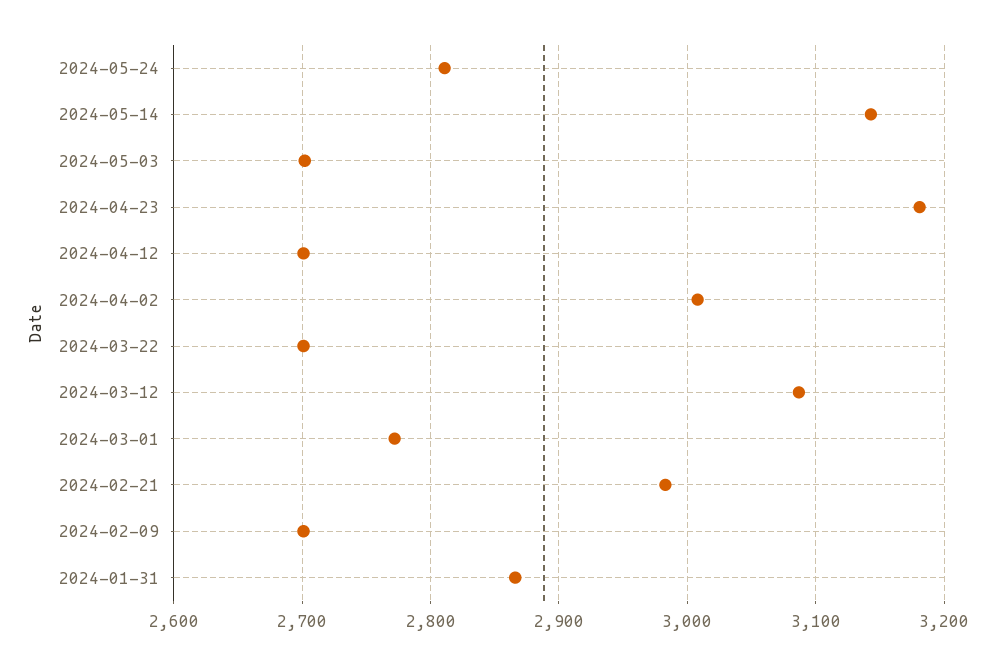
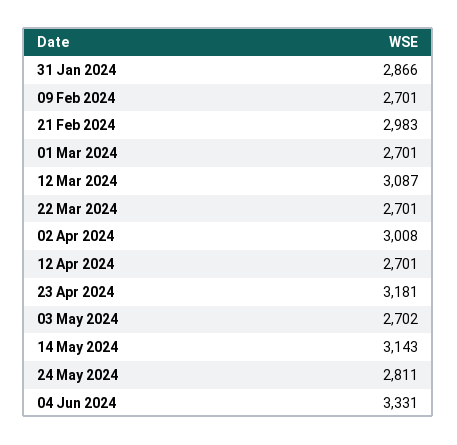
2024-03-01: 2770 -> 2701
04 Jun 2024: none -> 3331

